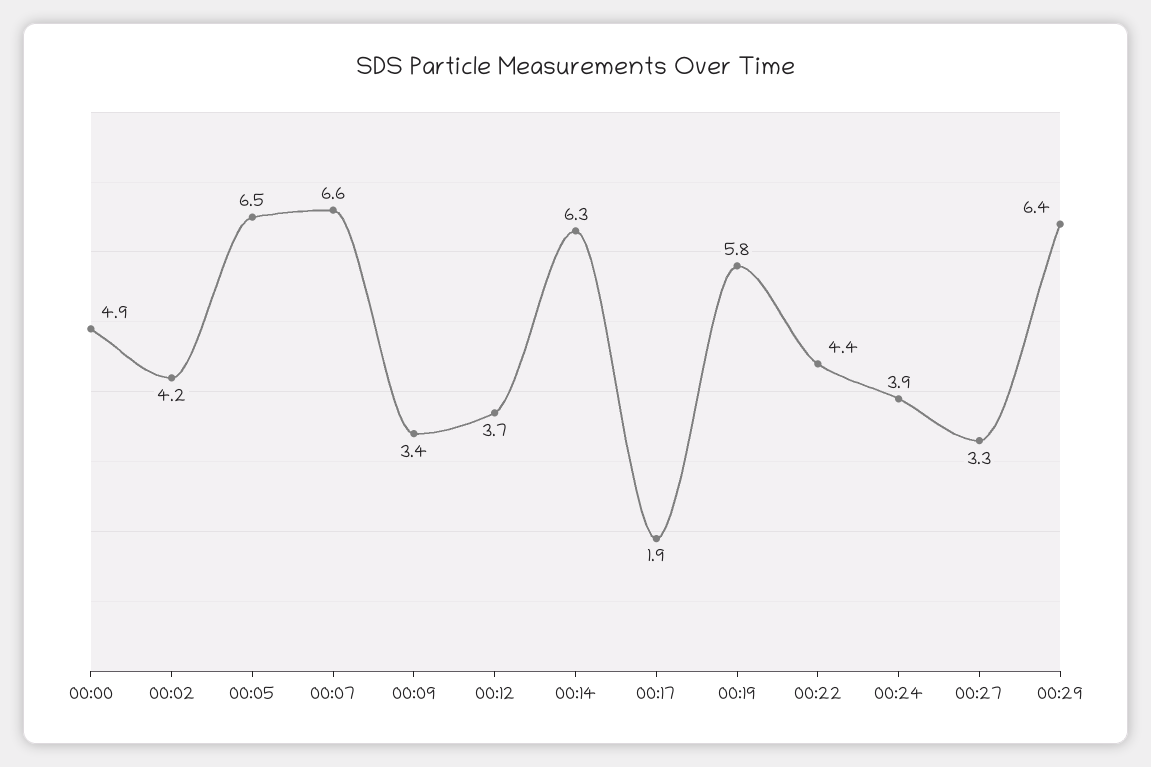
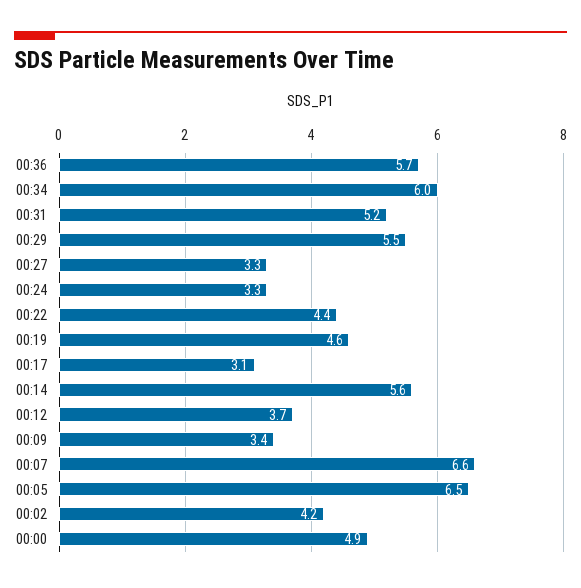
00:14: 6.3 -> 5.6
00:17: 1.9 -> 3.1
00:19: 5.8 -> 4.6
00:24: 3.9 -> 3.3
00:29: 6.4 -> 5.5
00:36: none -> 5.7
00:34: none -> 6
00:31: none -> 5.2

